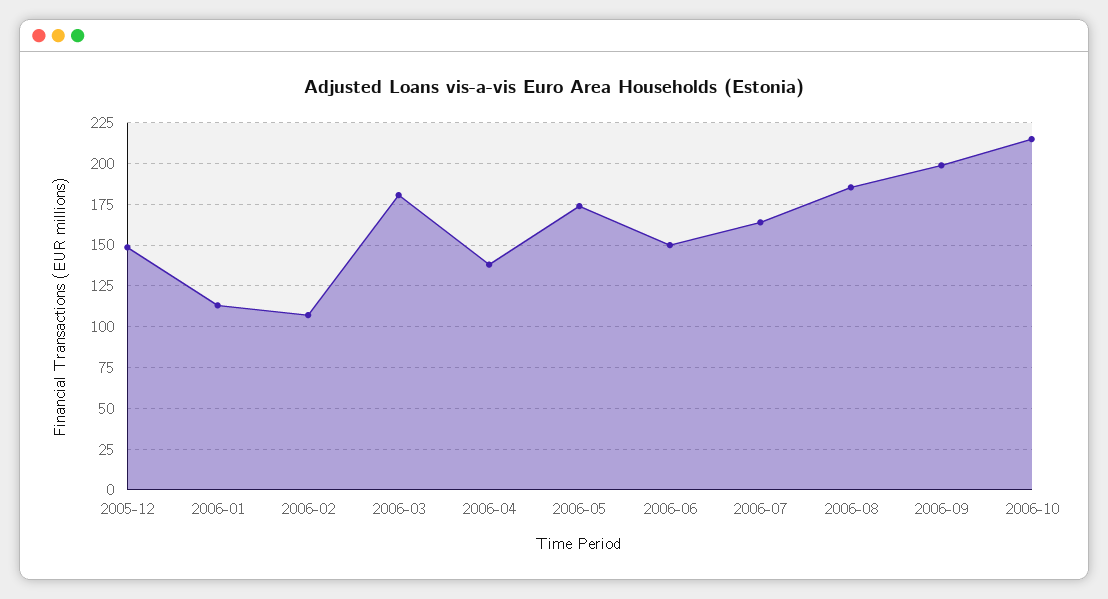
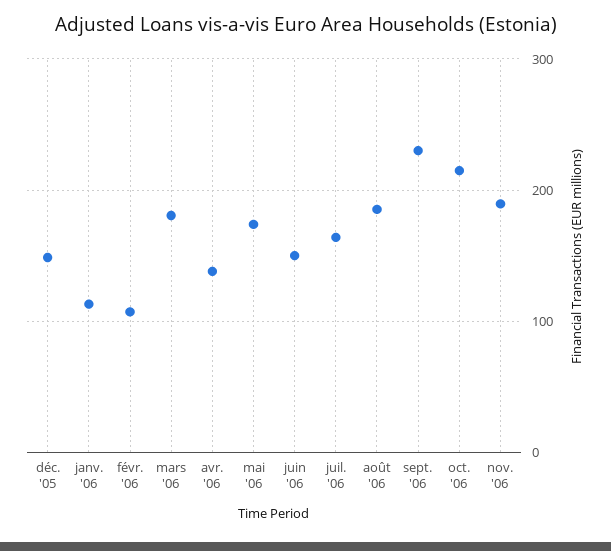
2006-09: 200 -> 230
nov. '06: none -> 190

